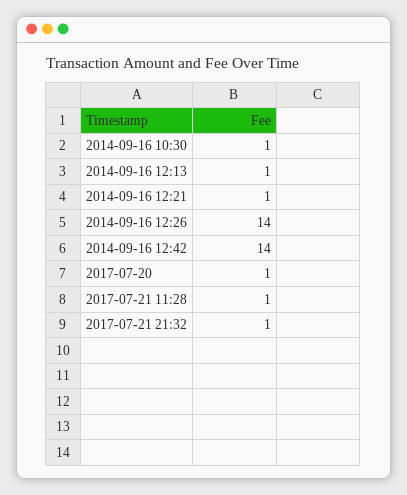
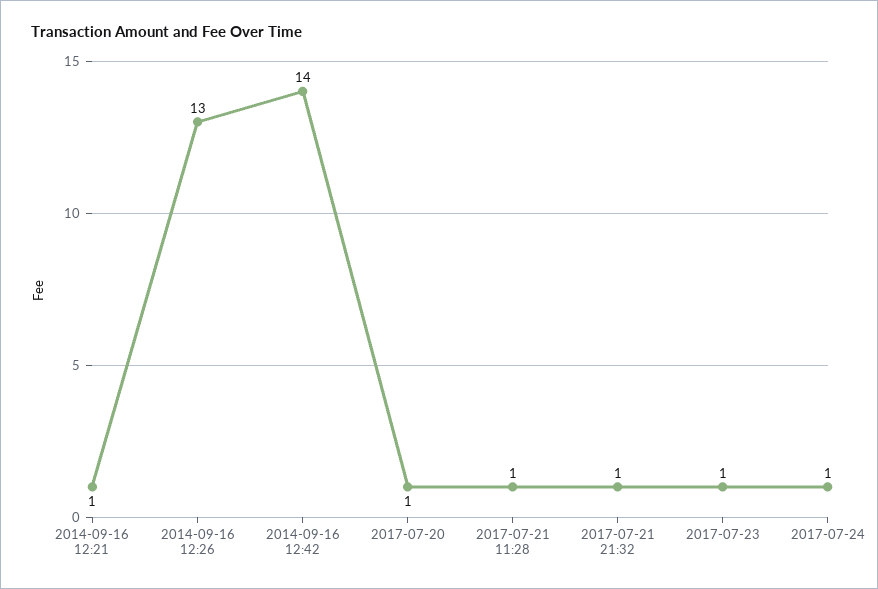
2014-09-16 10:30: 1 -> none
2014-09-16 12:13: 1 -> none
2014-09-16 12:26: 14 -> 13
2017-07-23: none -> 1
2017-07-24: none -> 1

